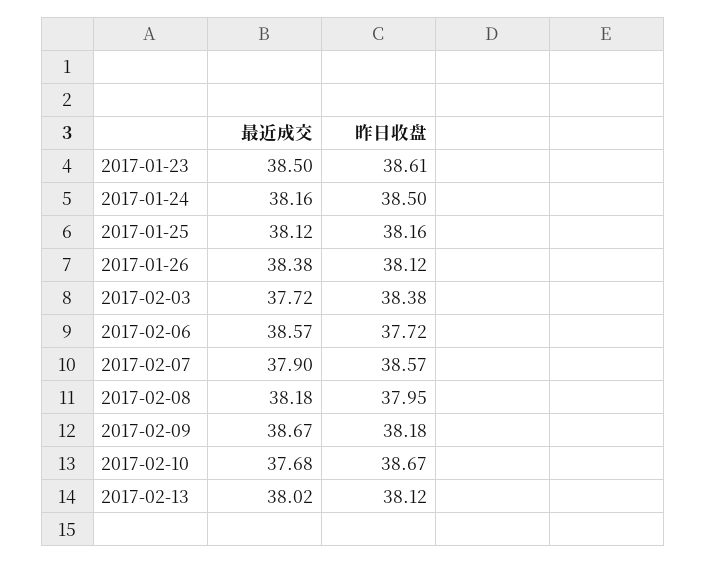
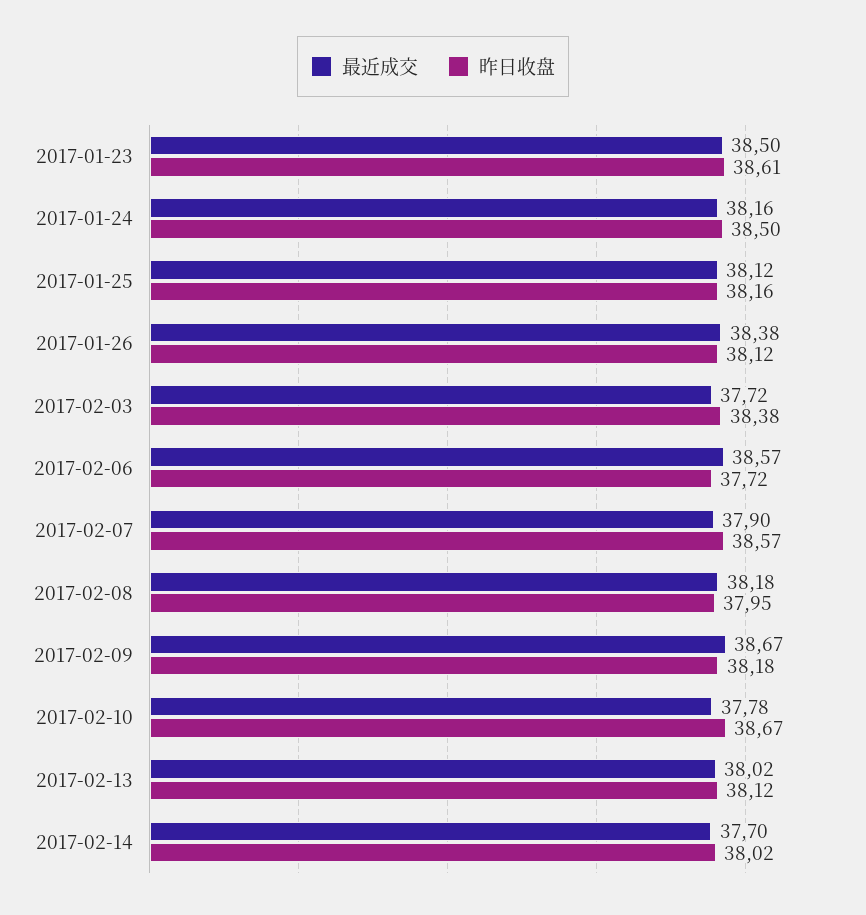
最近成交, 2017-02-10: 37.68 -> 37.78
最近成交, 2017-02-14: none -> 37.7
昨日收盘, 2017-02-14: none -> 38.02

